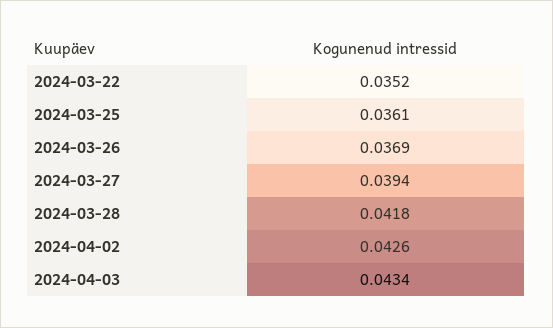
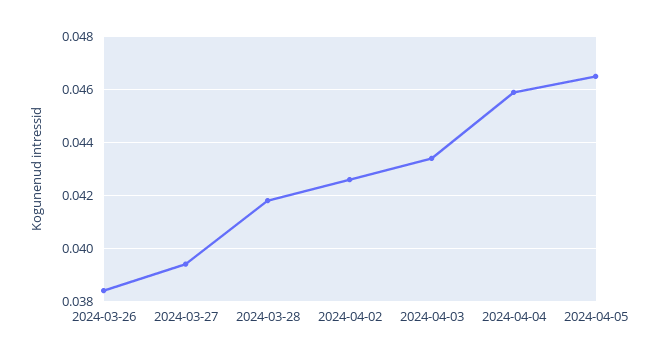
2024-03-22: 0.0352 -> none
2024-03-25: 0.0361 -> none
2024-03-26: 0.0369 -> 0.0385
2024-04-04: none -> 0.046
2024-04-05: none -> 0.0465

